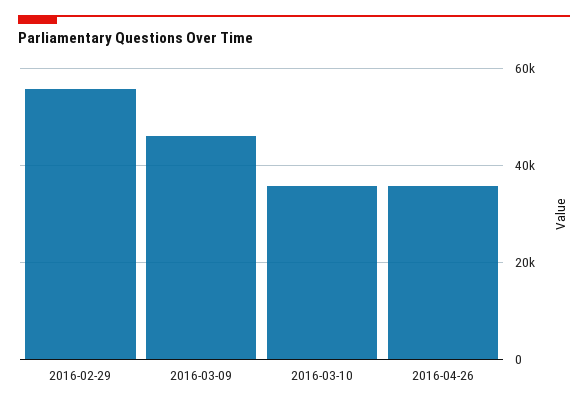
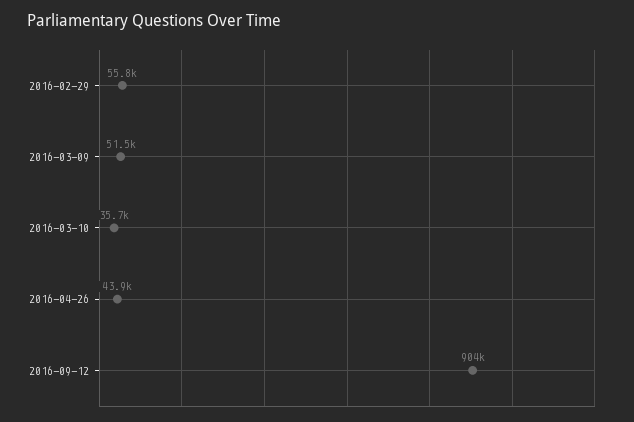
2016-03-09: 46000 -> 51500
2016-04-26: 36000 -> 43900
2016-09-12: none -> 904000

